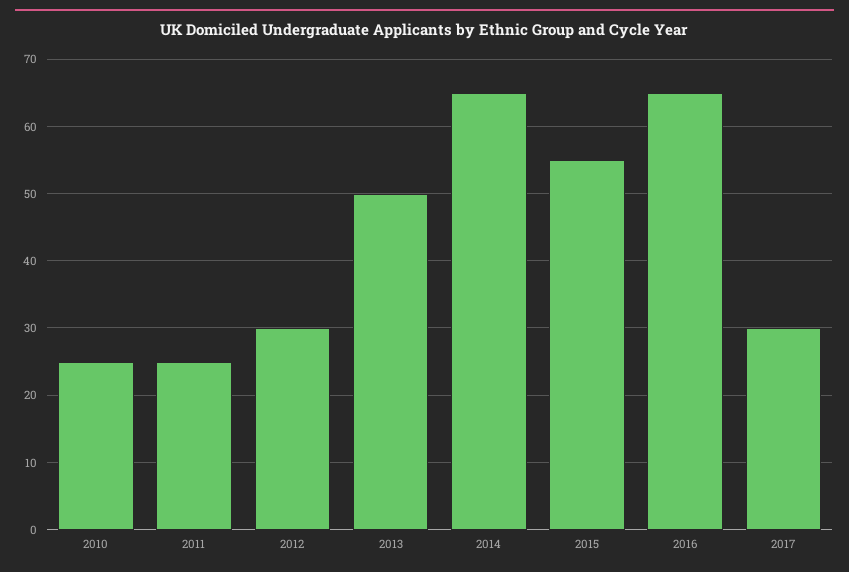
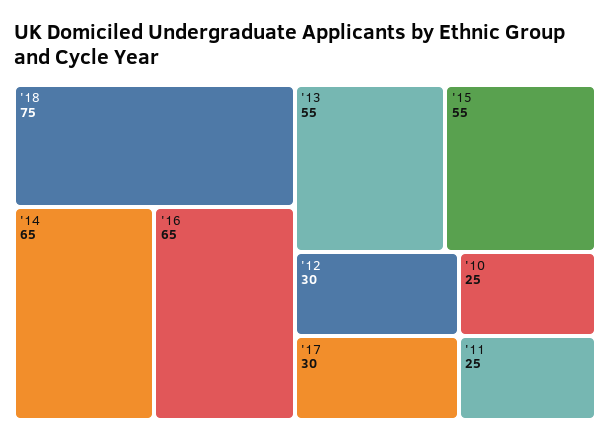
2013: 50 -> 55
'18: none -> 75

